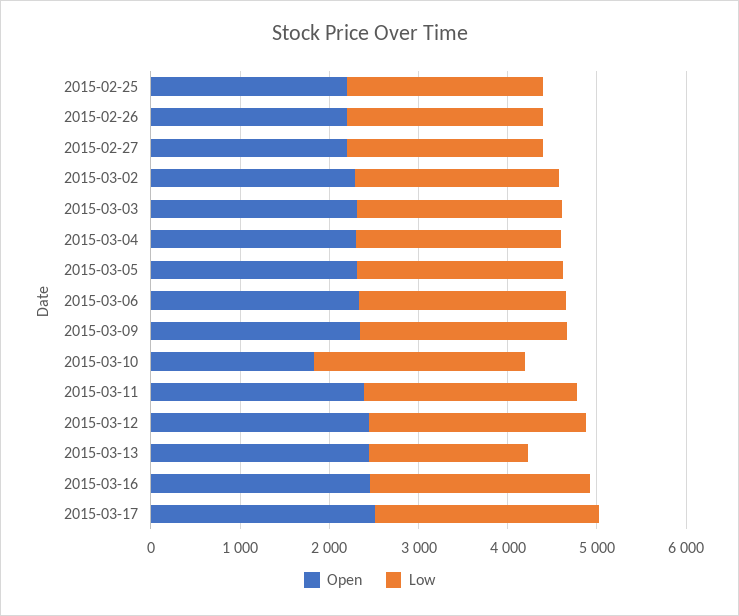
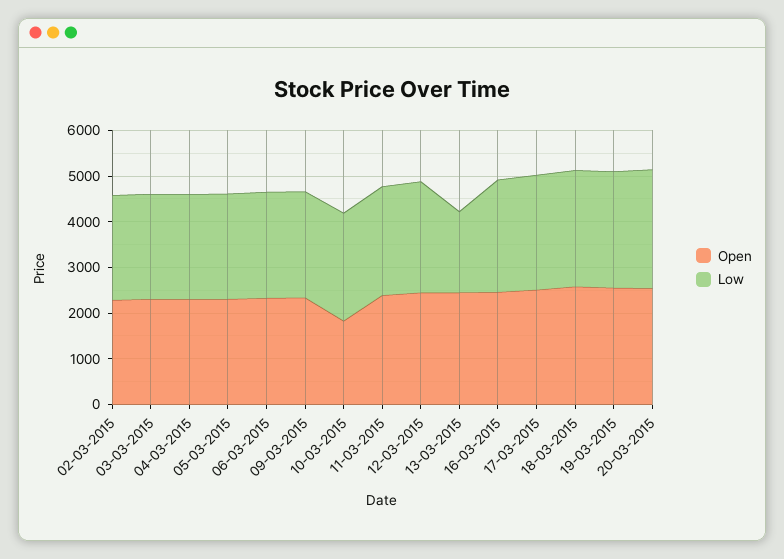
Open, 2015-02-25: 2200 -> none
Low, 2015-02-25: 2200 -> none
Open, 2015-02-26: 2200 -> none
Low, 2015-02-26: 2200 -> none
Open, 2015-02-27: 2200 -> none
Low, 2015-02-27: 2200 -> none
Open, 18-03-2015: none -> 2600
Low, 18-03-2015: none -> 2600
Open, 19-03-2015: none -> 2600
Low, 19-03-2015: none -> 2600
Open, 20-03-2015: none -> 2600
Low, 20-03-2015: none -> 2600

